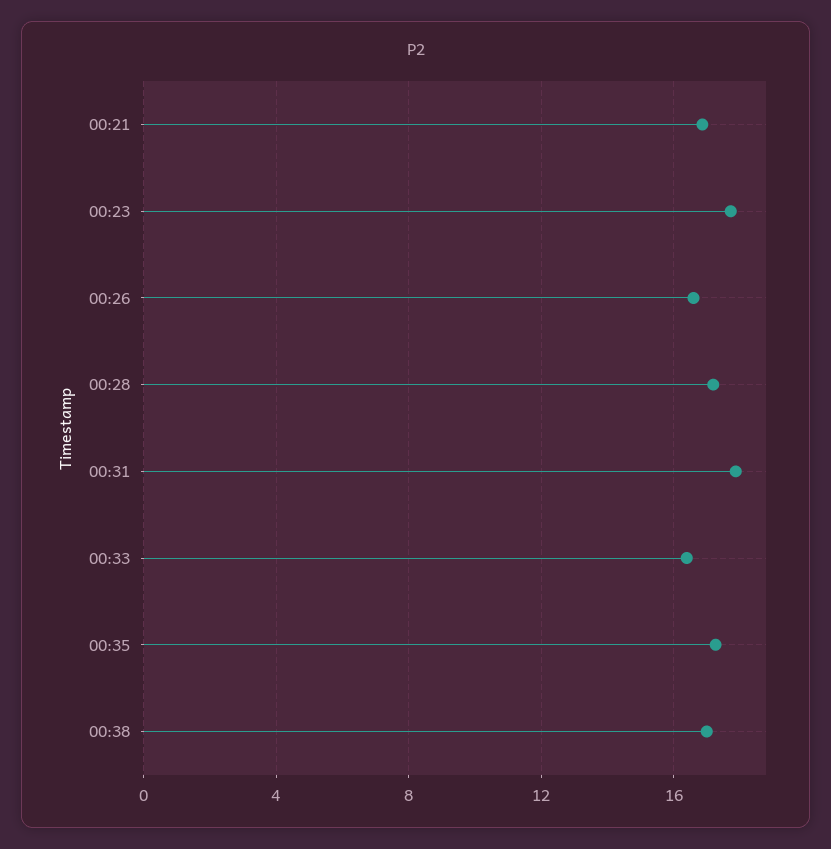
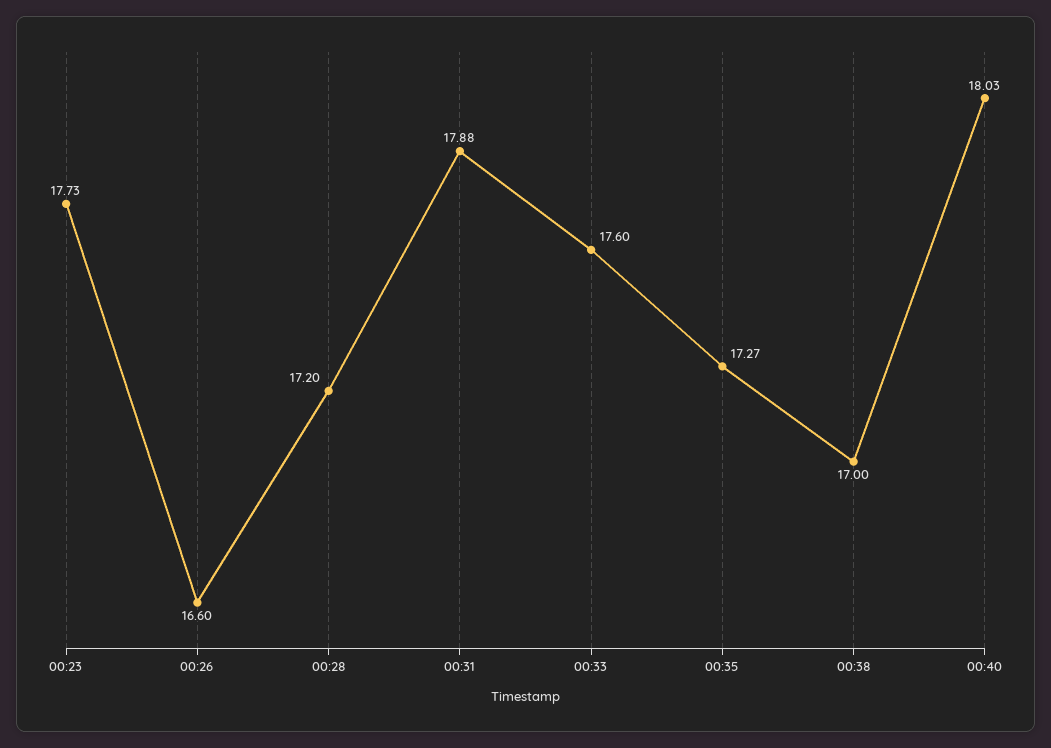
00:21: 17 -> none
00:33: 16.5 -> 17.6
00:40: none -> 18.03

